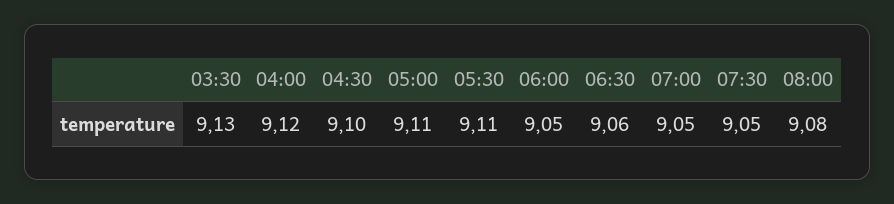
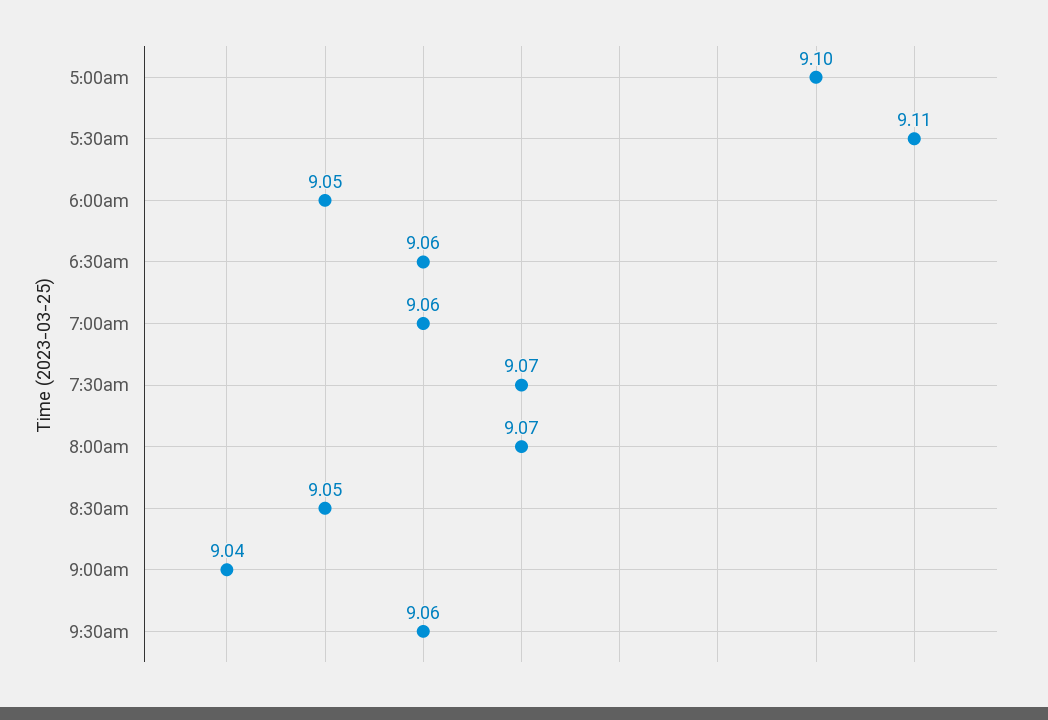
03:30: 9.13 -> none
04:00: 9.12 -> none
04:30: 9.1 -> none
05:00: 9.11 -> 9.1
07:00: 9.05 -> 9.06
07:30: 9.05 -> 9.07
08:00: 9.08 -> 9.07
8:30am: none -> 9.05
9:00am: none -> 9.04
9:30am: none -> 9.06

